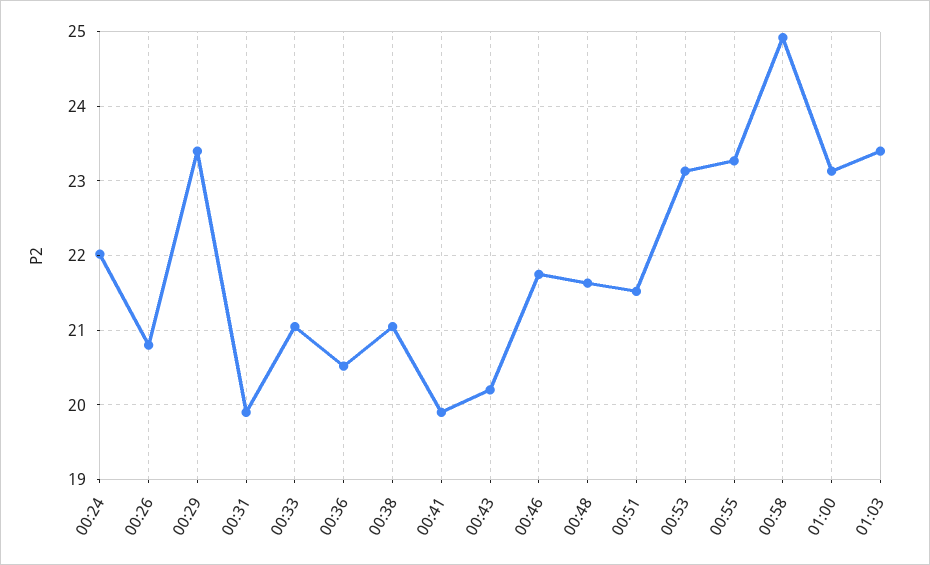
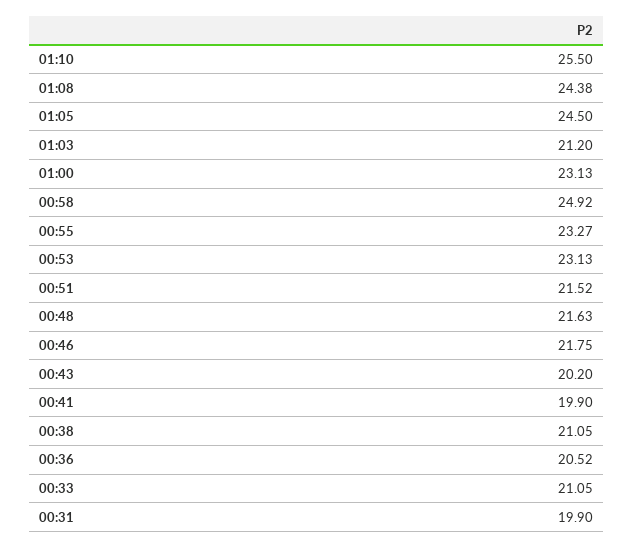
00:24: 22 -> none
00:26: 20.8 -> none
00:29: 23.4 -> none
01:03: 23.4 -> 21.2
01:10: none -> 25.5
01:08: none -> 24.38
01:05: none -> 24.5

